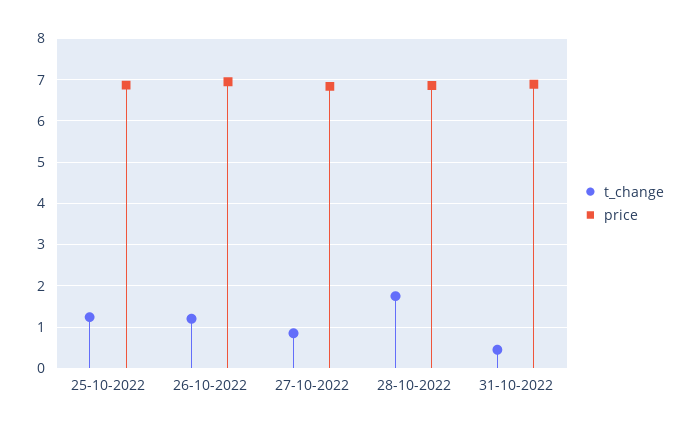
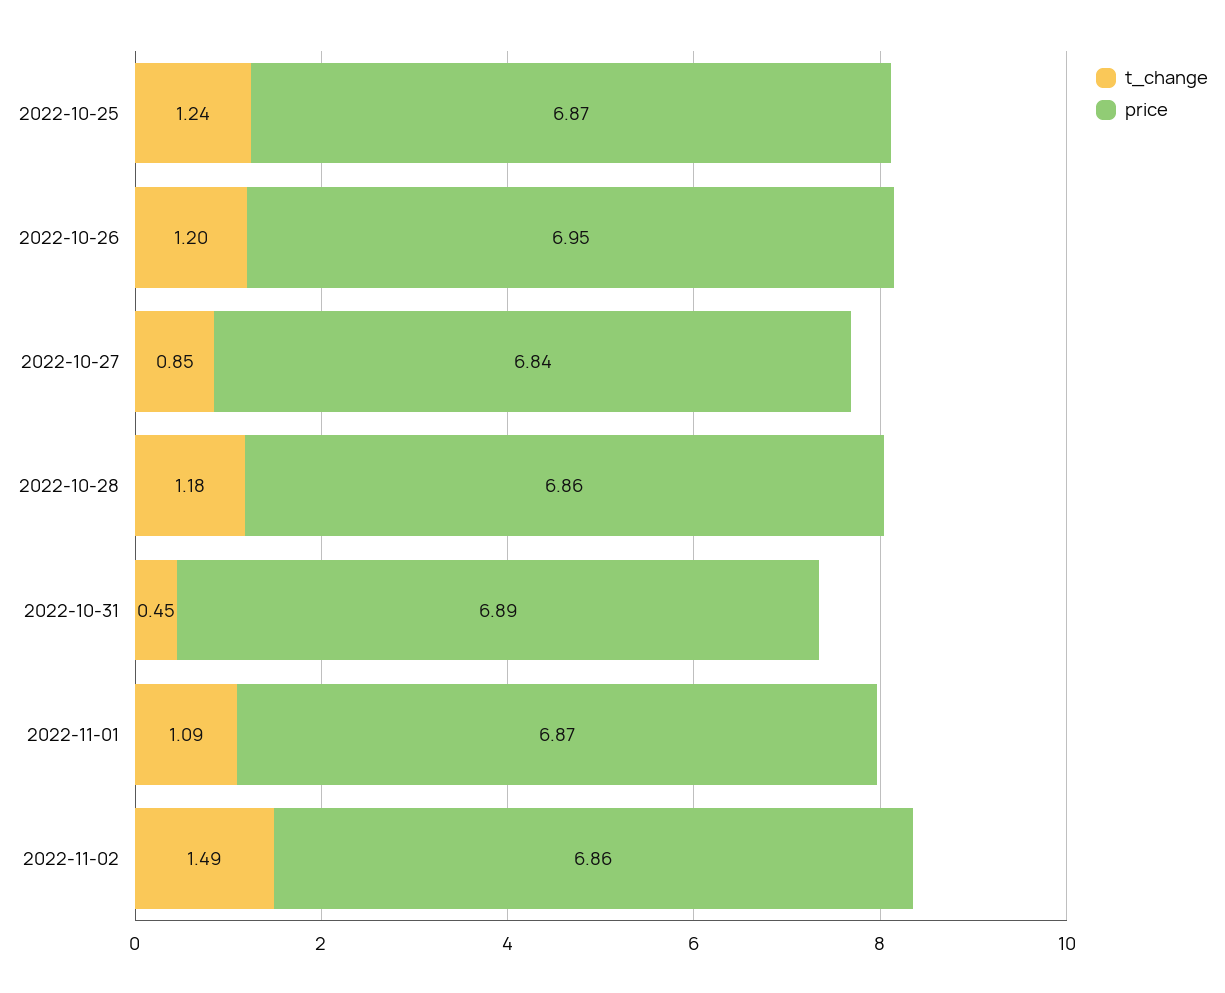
t_change, 28-10-2022: 1.8 -> 1.18
t_change, 2022-11-01: none -> 1.09
price, 2022-11-01: none -> 6.87
t_change, 2022-11-02: none -> 1.49
price, 2022-11-02: none -> 6.86

